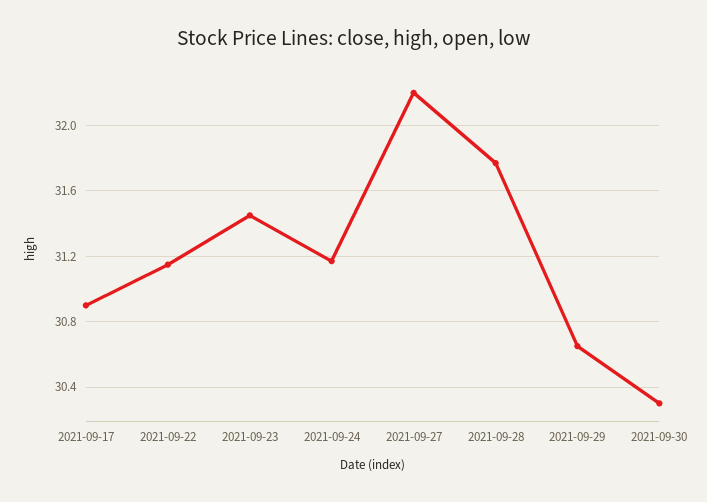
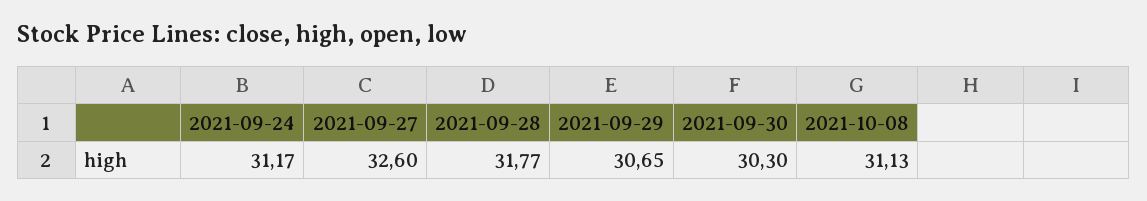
2021-09-17: 30.9 -> none
2021-09-22: 31.15 -> none
2021-09-23: 31.45 -> none
2021-09-27: 32.2 -> 32.6
2021-10-08: none -> 31.13

